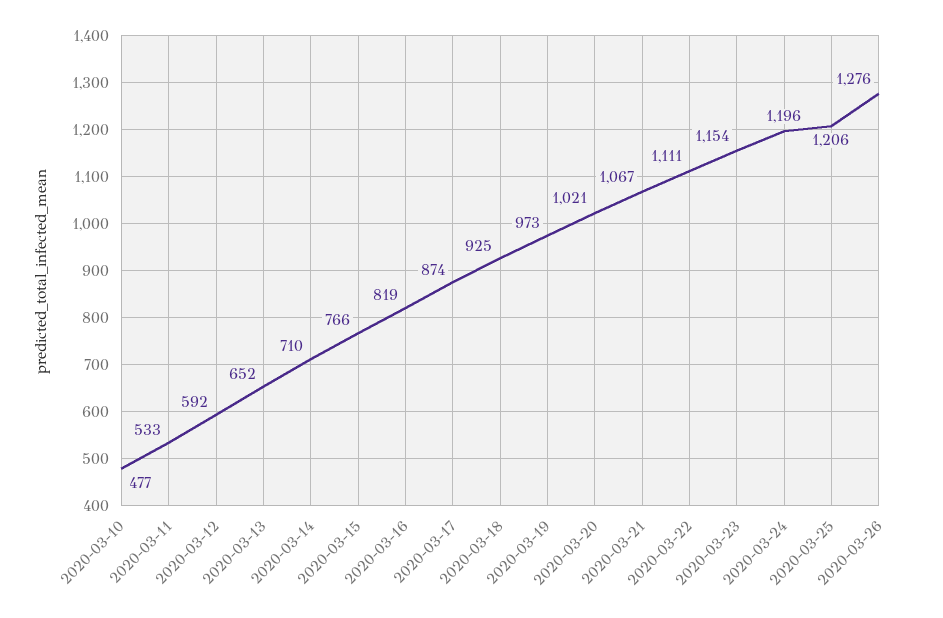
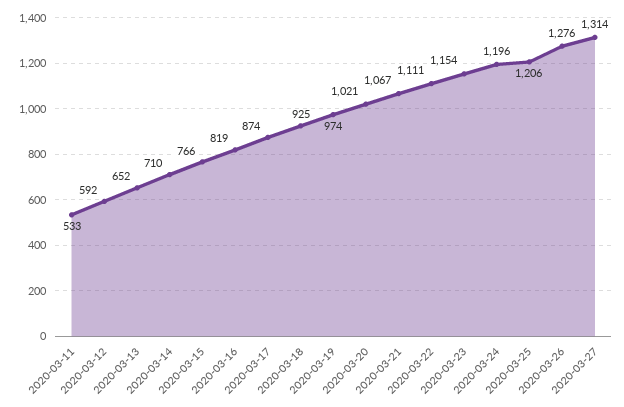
2020-03-10: 477 -> none
2020-03-19: 973 -> 974
2020-03-27: none -> 1314

